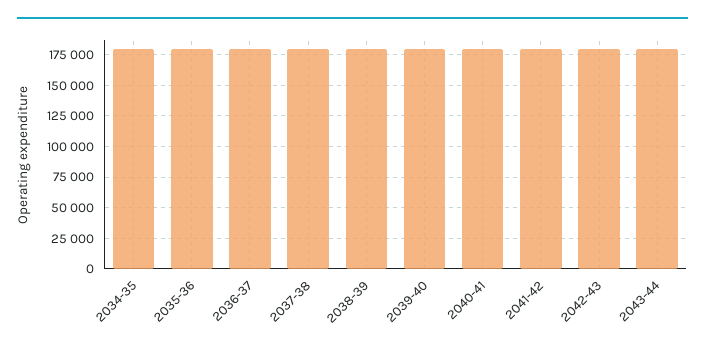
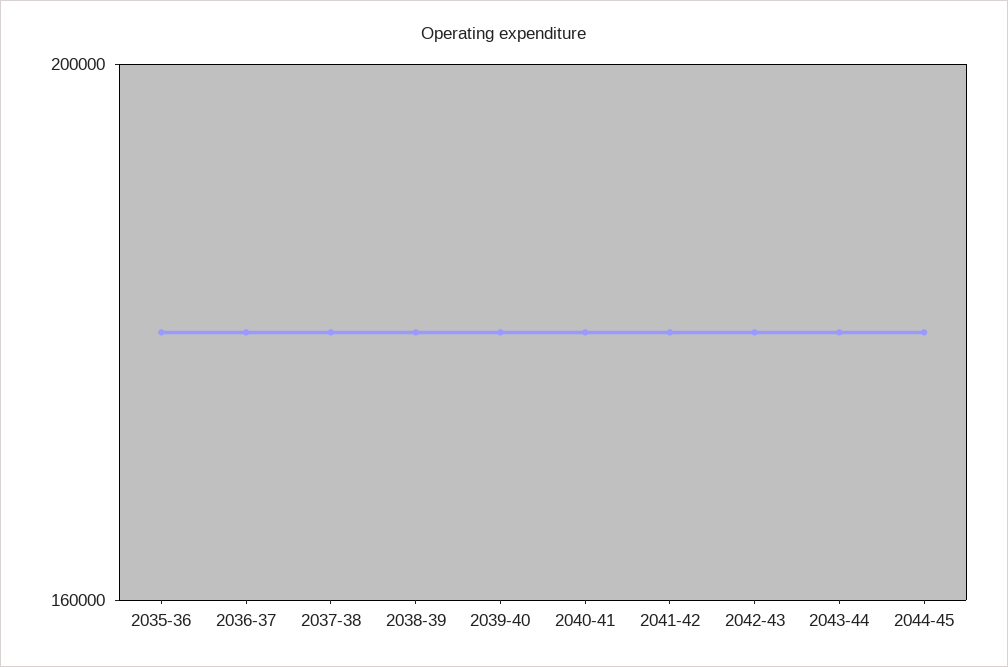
2034-35: 180000 -> none
2044-45: none -> 180000

